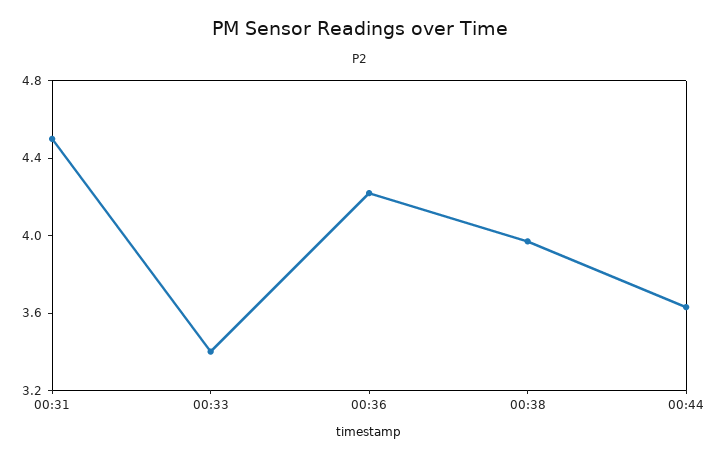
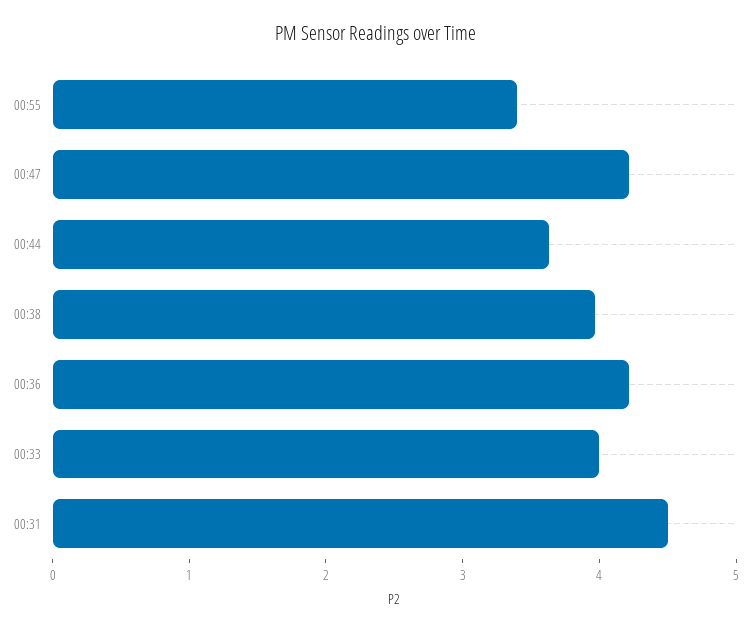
00:33: 3.4 -> 4
00:55: none -> 3.4
00:47: none -> 4.2

